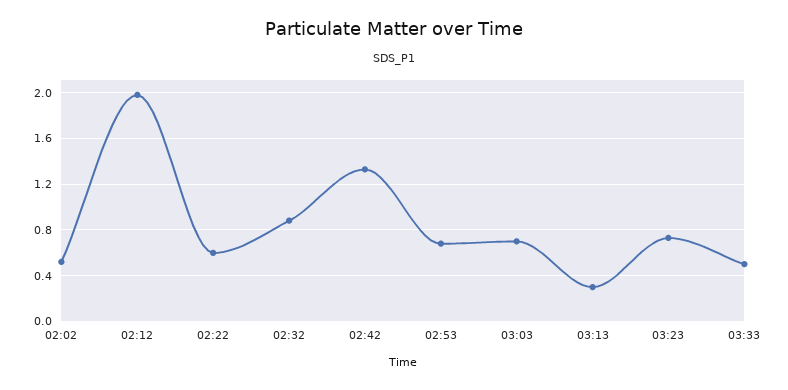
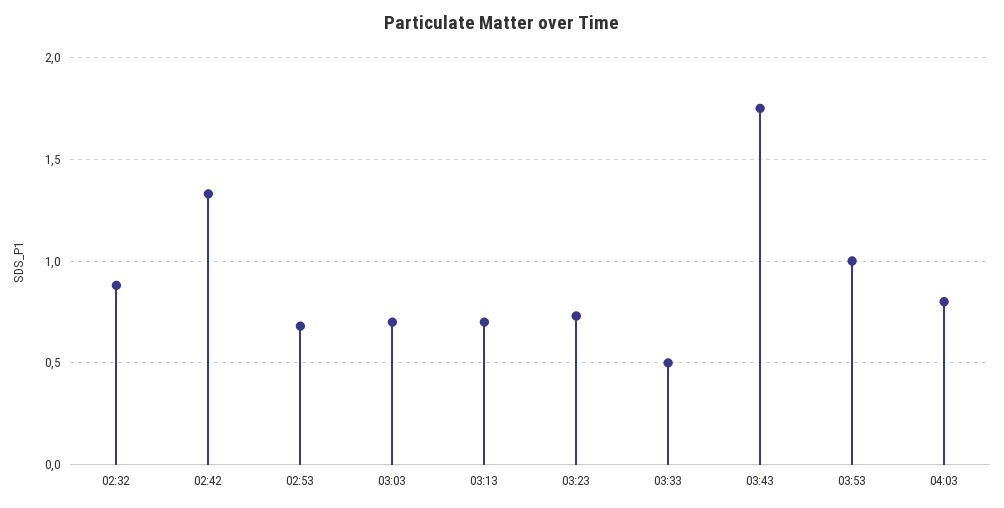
02:02: 0.5 -> none
02:12: 2 -> none
02:22: 0.6 -> none
03:13: 0.3 -> 0.7
03:43: none -> 1.75
03:53: none -> 1
04:03: none -> 0.8

